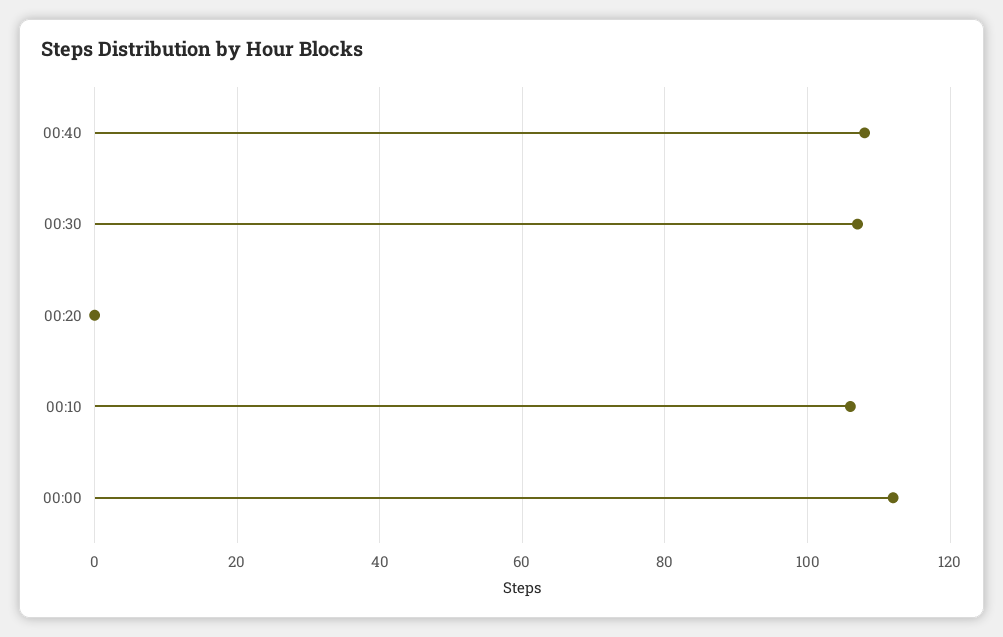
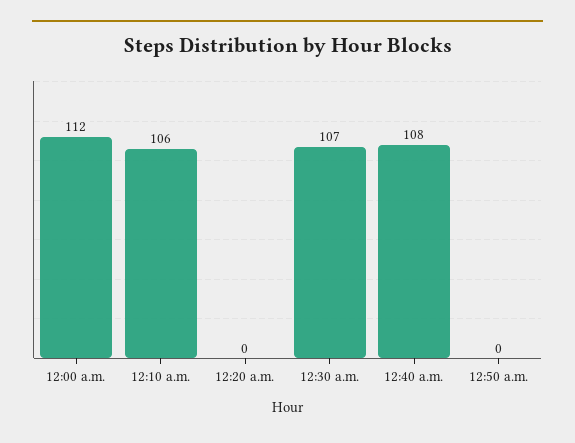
12:50 a.m.: none -> 0

